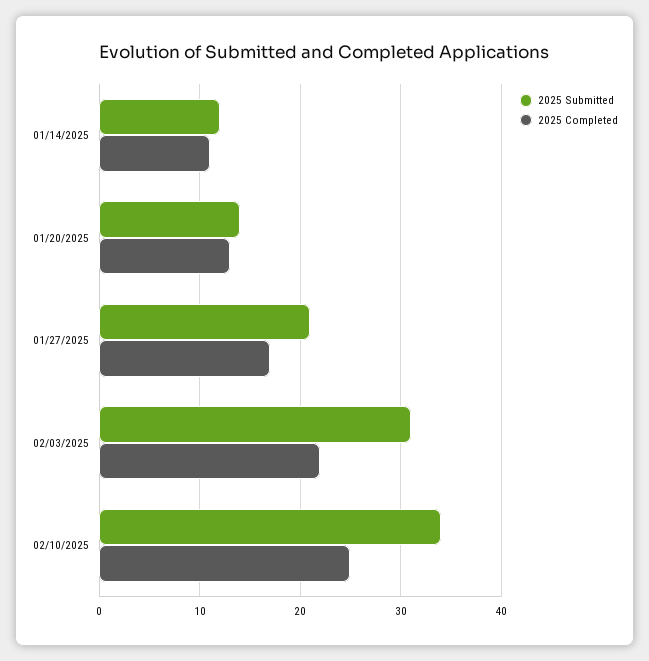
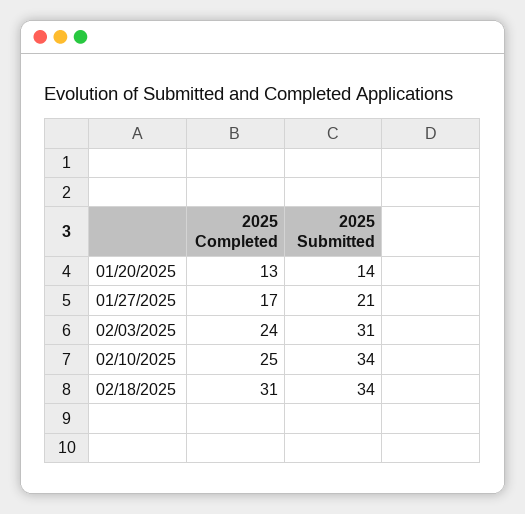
2025 Submitted, 01/14/2025: 12 -> none
2025 Completed, 01/14/2025: 11 -> none
2025 Completed, 02/03/2025: 22 -> 24
2025 Completed, 02/18/2025: none -> 31
2025 Submitted, 02/18/2025: none -> 34

